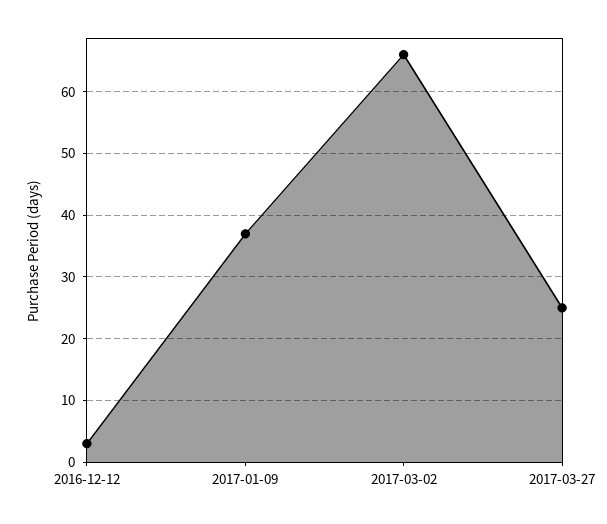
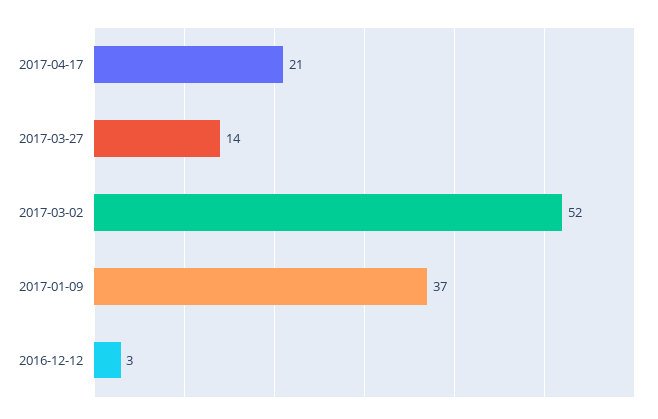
2017-03-02: 66 -> 52
2017-03-27: 25 -> 14
2017-04-17: none -> 21

